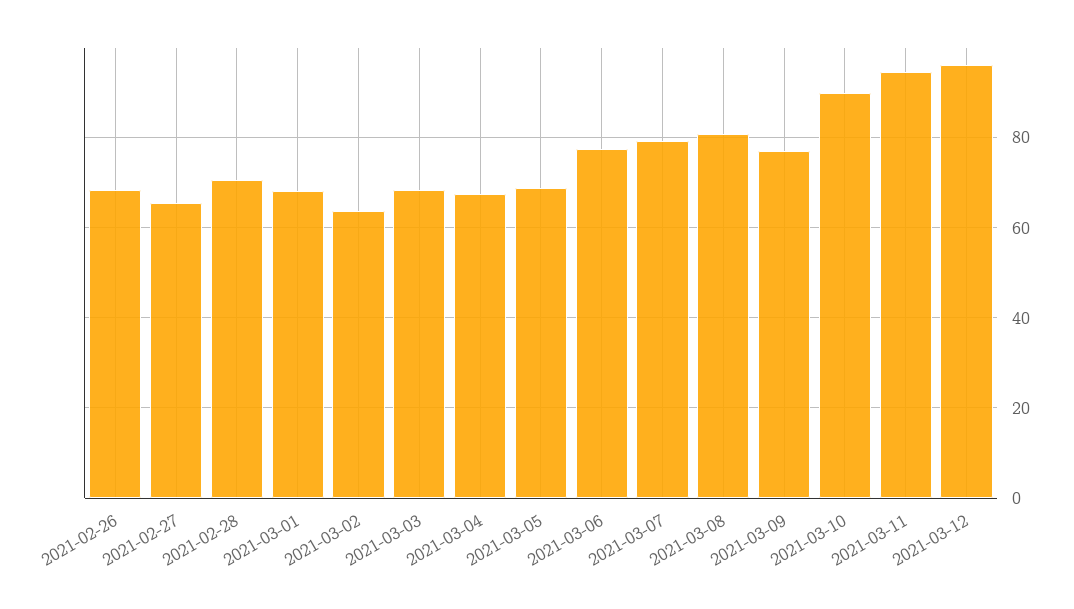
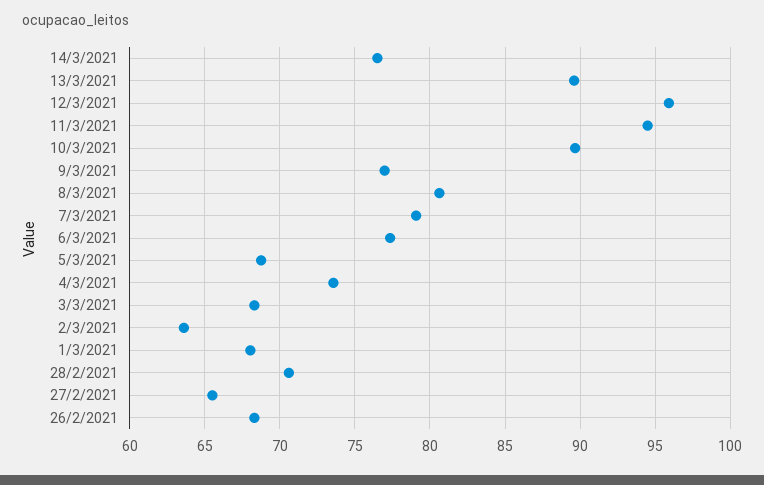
2021-03-04: 68 -> 73.5
14/3/2021: none -> 76.5
13/3/2021: none -> 89.5

